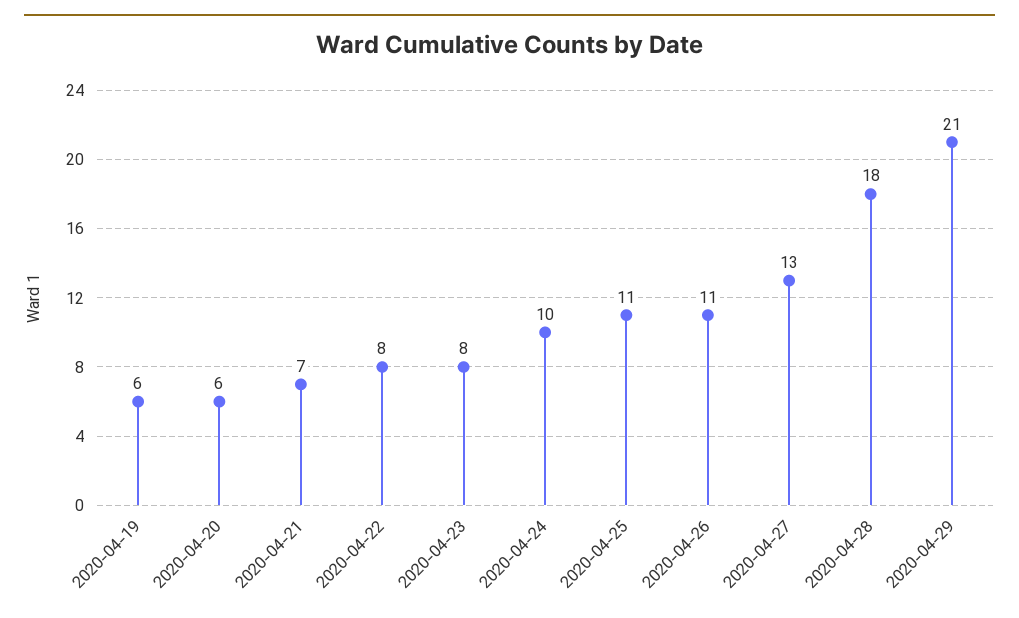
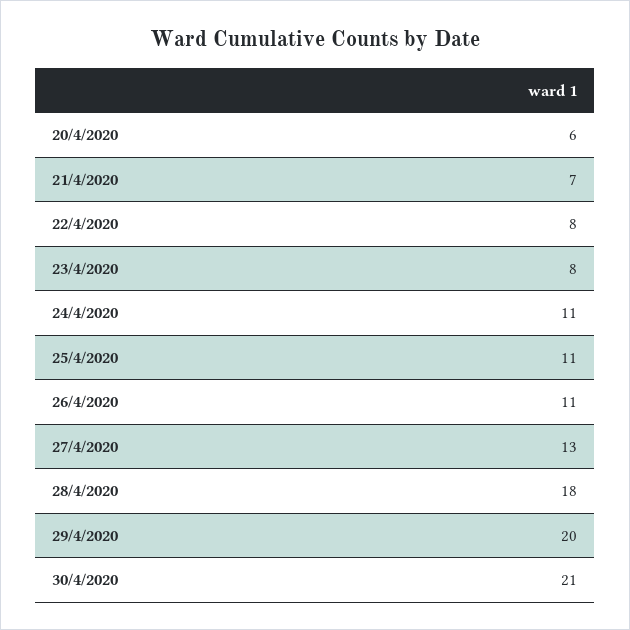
2020-04-19: 6 -> none
2020-04-24: 10 -> 11
2020-04-29: 21 -> 20
30/4/2020: none -> 21

